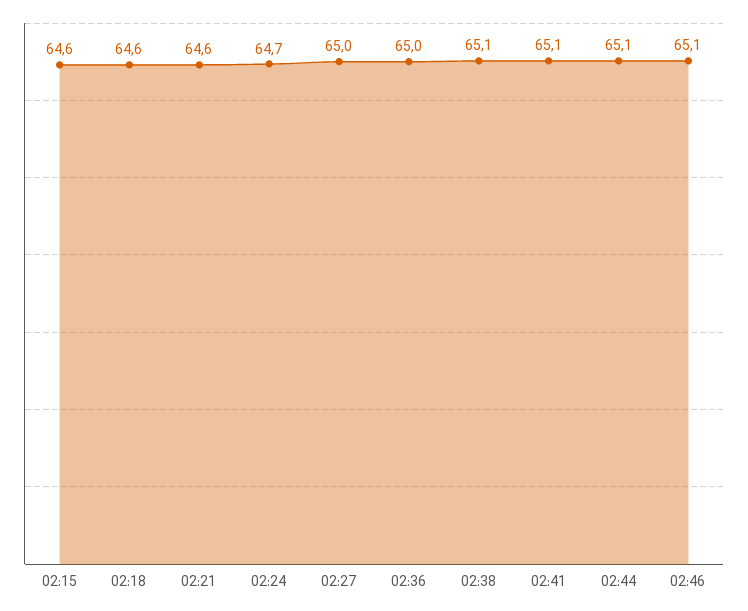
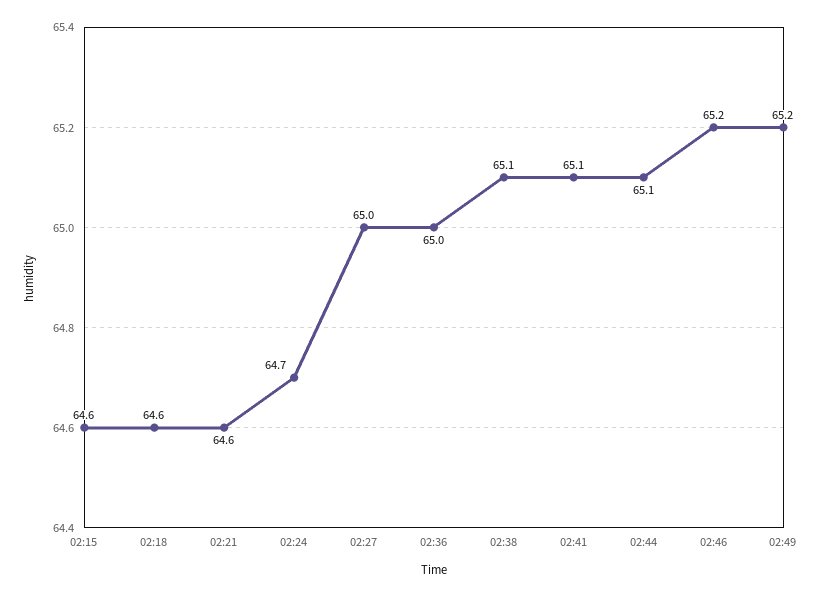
02:46: 65.1 -> 65.2
02:49: none -> 65.2

